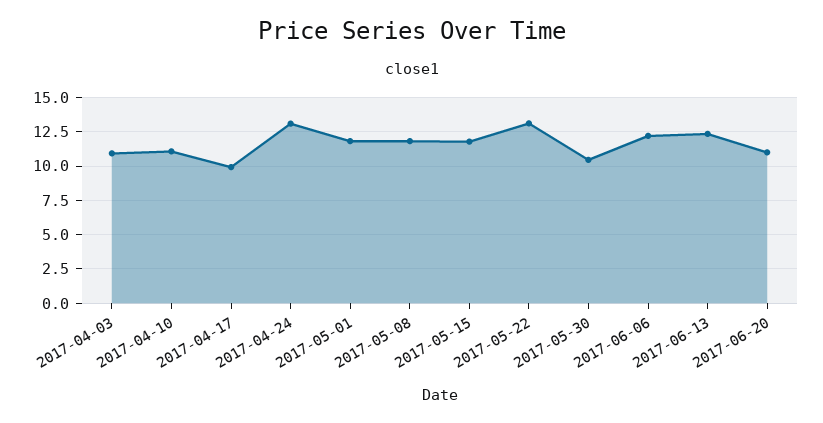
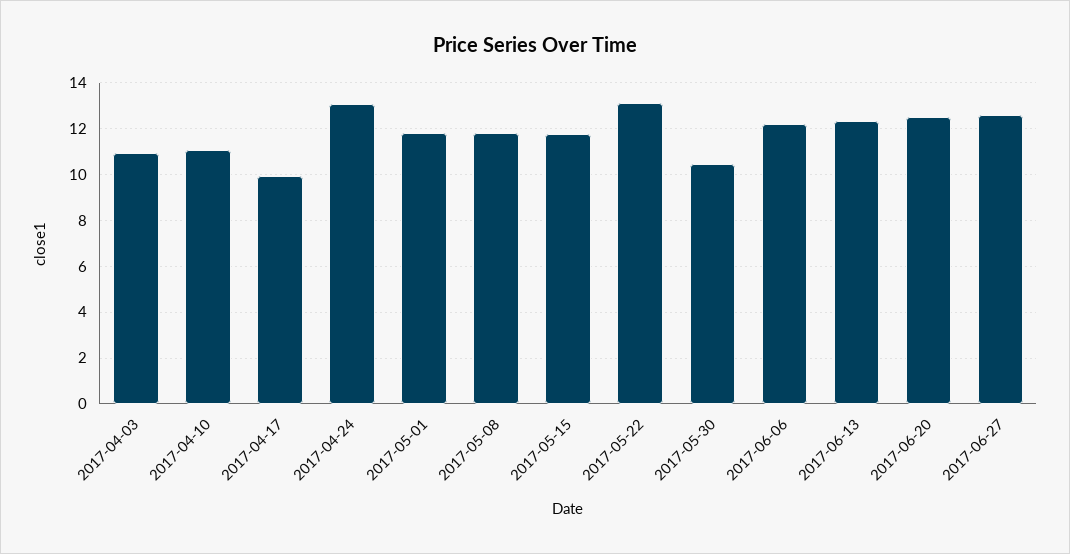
2017-06-20: 11 -> 12.5
2017-06-27: none -> 12.5

